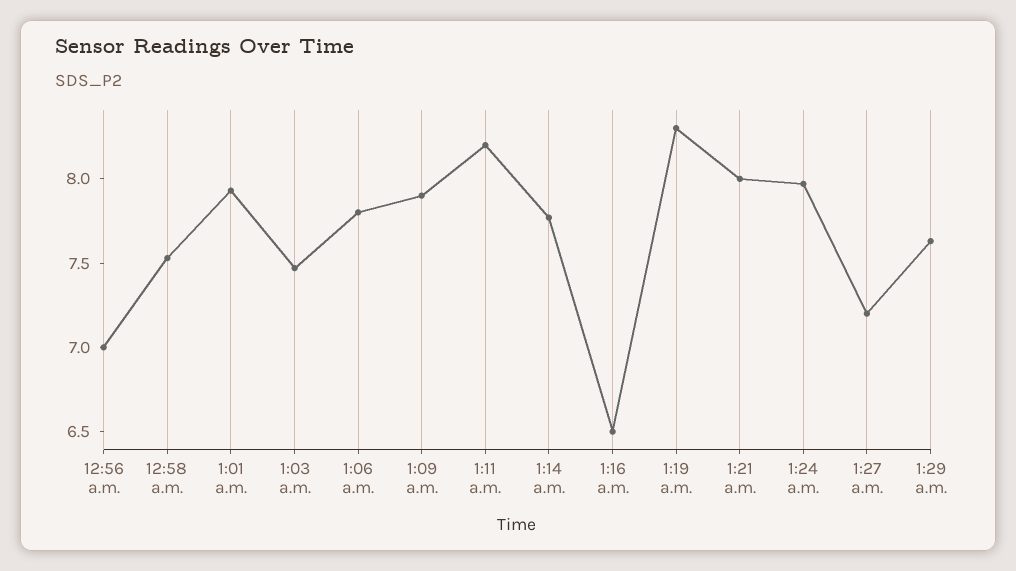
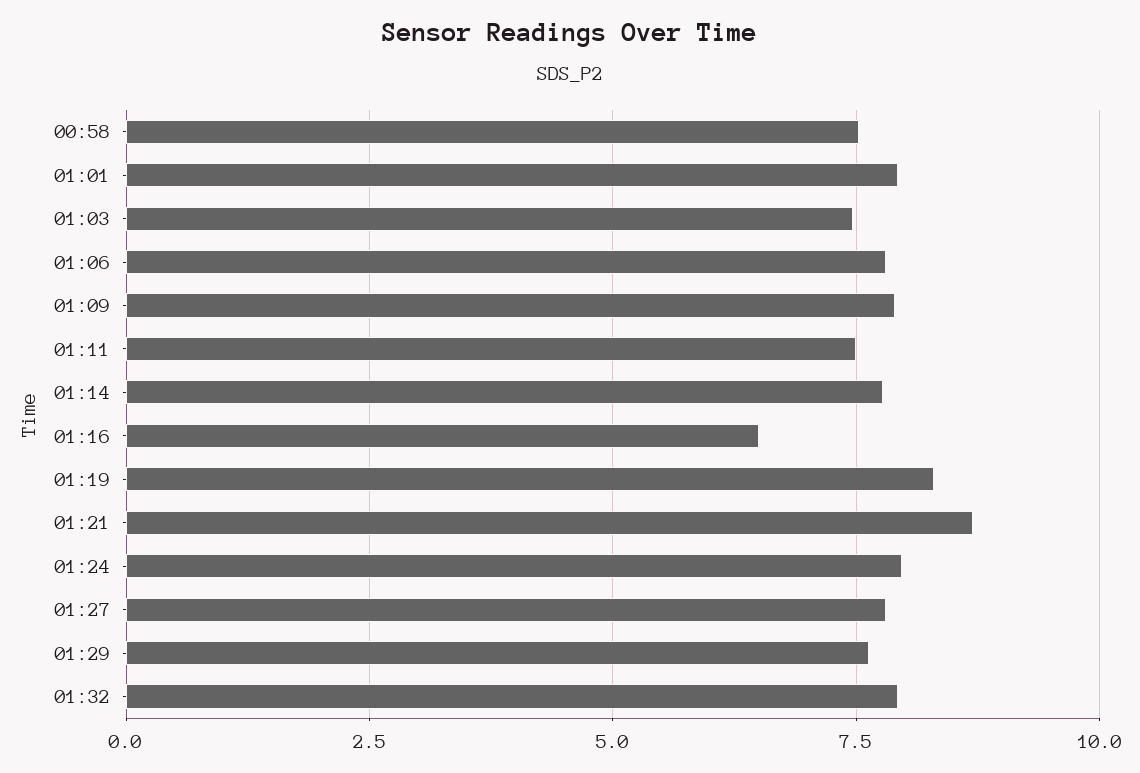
12:56 a.m.: 7 -> none
1:11 a.m.: 8.2 -> 7.5
1:21 a.m.: 8 -> 8.75
1:27 a.m.: 7.2 -> 7.75
01:32: none -> 8

